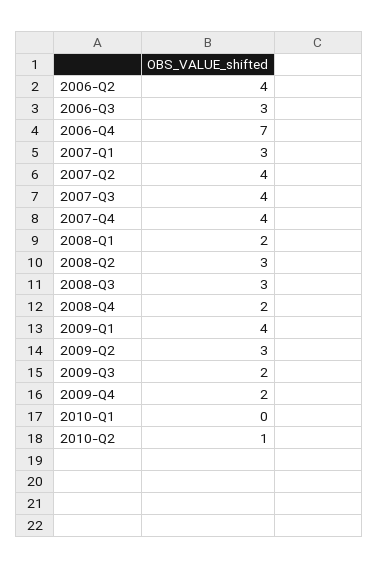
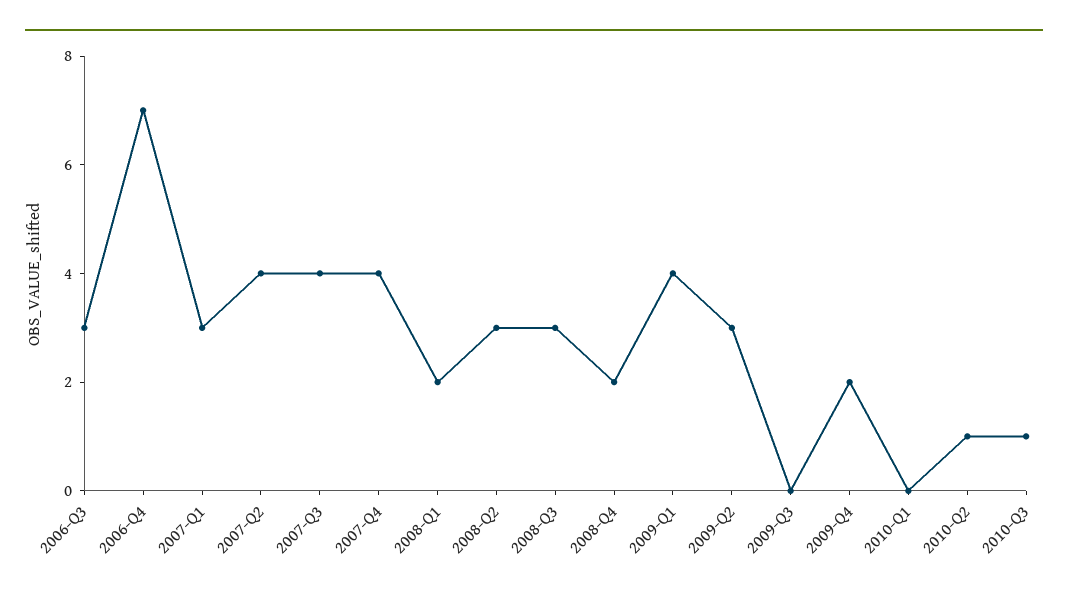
2006-Q2: 4 -> none
2009-Q3: 2 -> 0
2010-Q3: none -> 1

